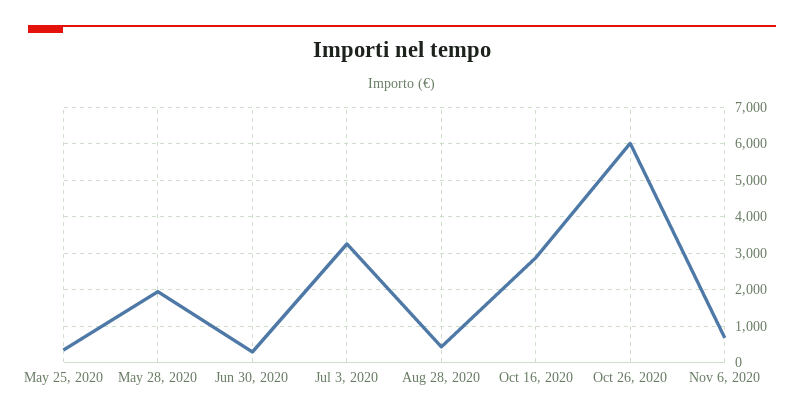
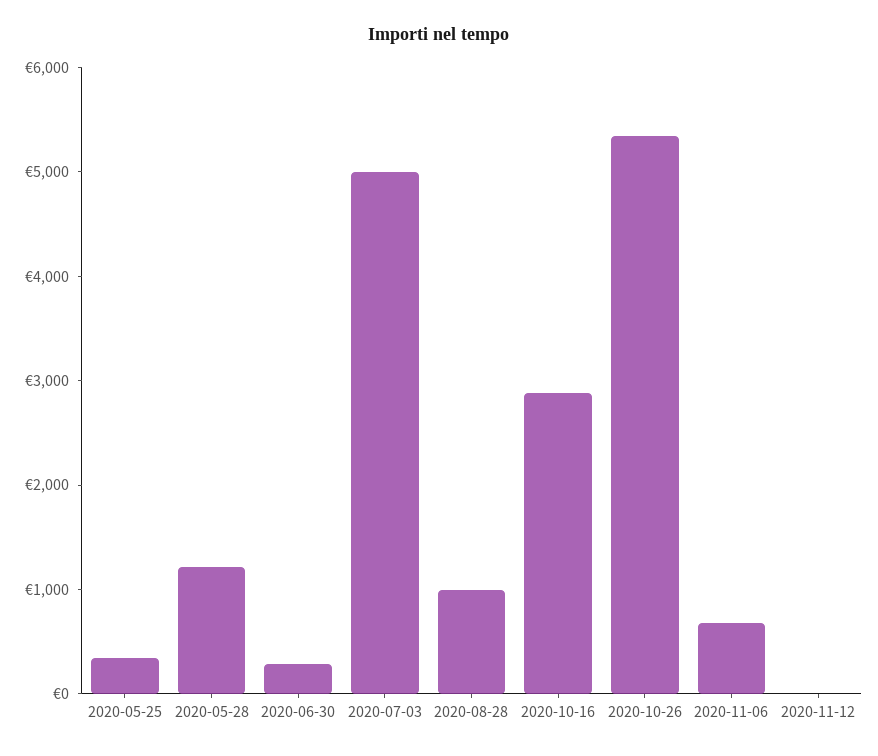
May 28, 2020: 2000 -> 1200
Jul 3, 2020: 3200 -> 5000
Aug 28, 2020: 400 -> 1000
Oct 26, 2020: 6000 -> 5400
2020-11-12: none -> 0

